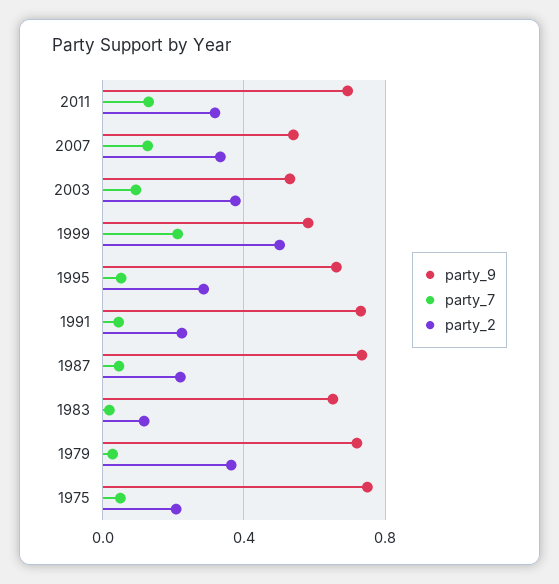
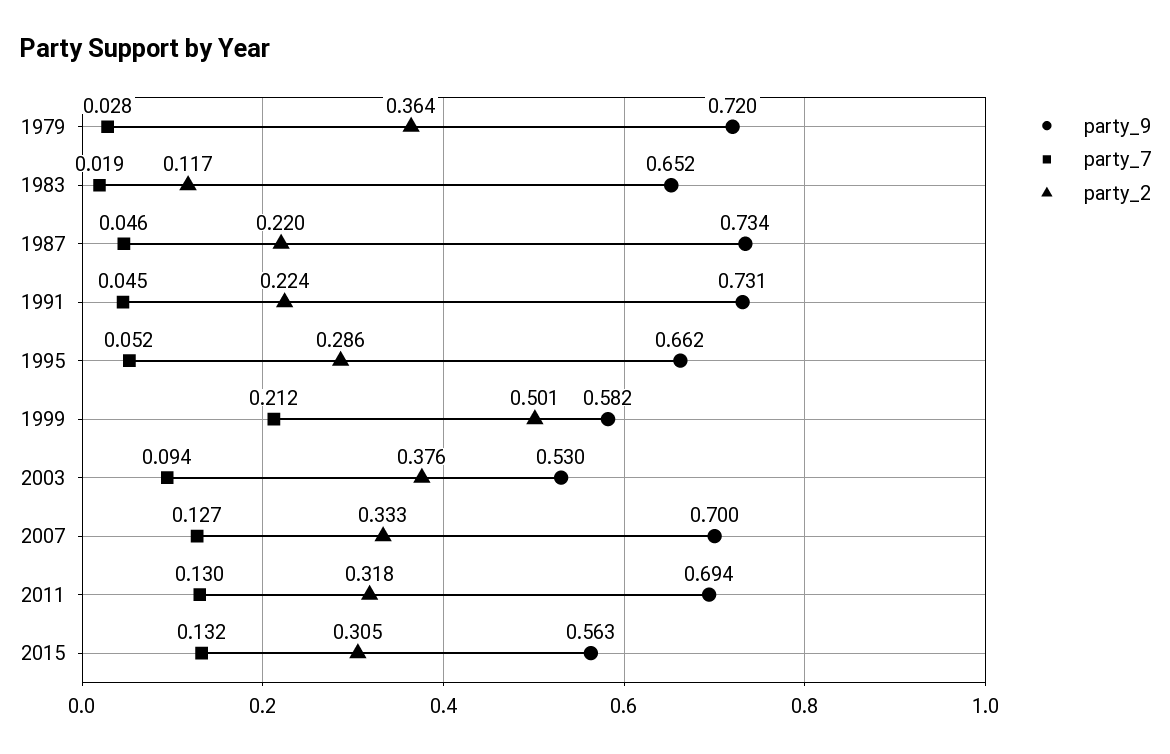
party_9, 2007: 0.55 -> 0.7
party_9, 1975: 0.75 -> none
party_7, 1975: 0.05 -> none
party_2, 1975: 0.2 -> none
party_9, 2015: none -> 0.563
party_7, 2015: none -> 0.132
party_2, 2015: none -> 0.305

